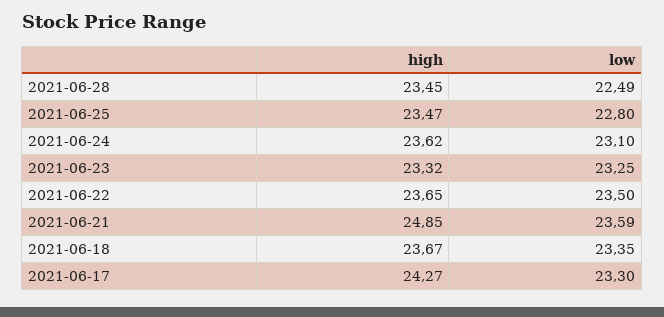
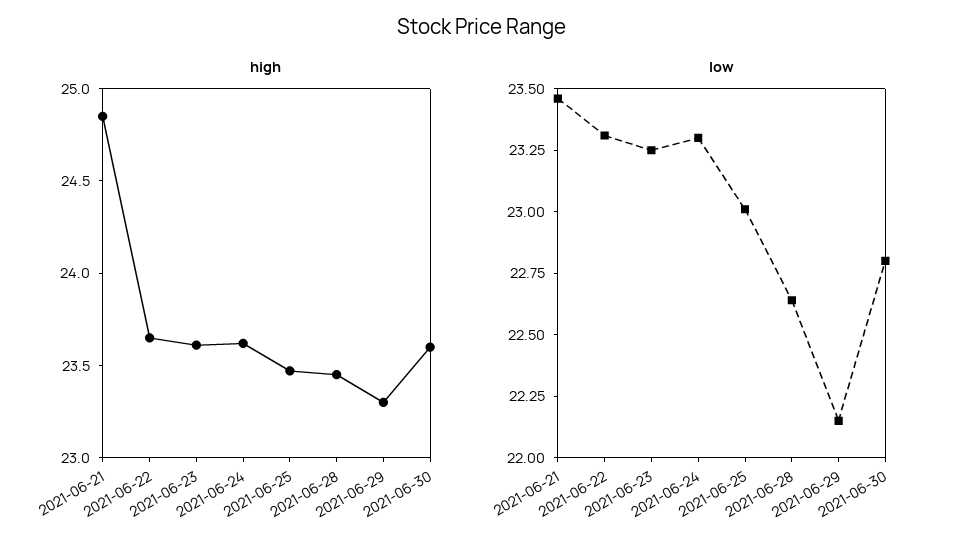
low, 2021-06-28: 22.49 -> 22.65
low, 2021-06-25: 22.8 -> 23
low, 2021-06-24: 23.1 -> 23.3
high, 2021-06-23: 23.32 -> 23.6
low, 2021-06-22: 23.5 -> 23.3
low, 2021-06-21: 23.59 -> 23.45
high, 2021-06-18: 23.67 -> none
low, 2021-06-18: 23.35 -> none
high, 2021-06-17: 24.27 -> none
low, 2021-06-17: 23.3 -> none
high, 2021-06-29: none -> 23.3
high, 2021-06-30: none -> 23.6
low, 2021-06-29: none -> 22.15
low, 2021-06-30: none -> 22.8

